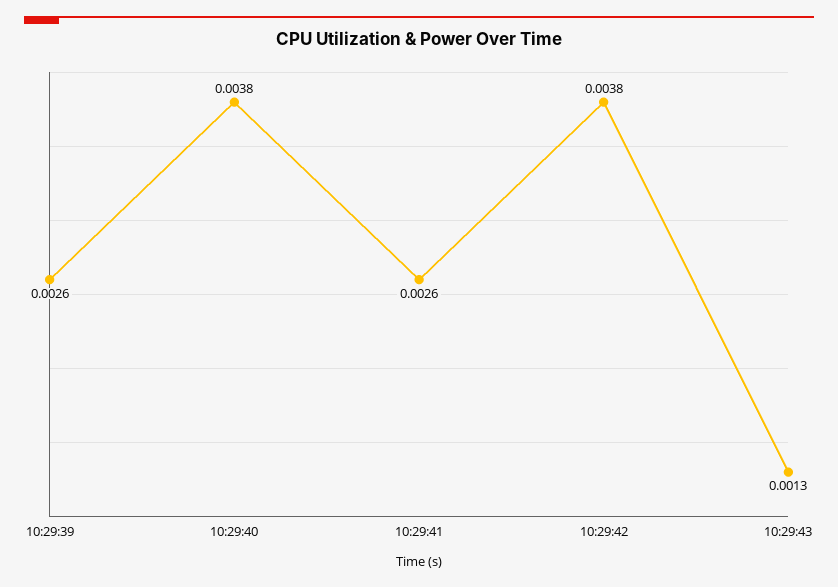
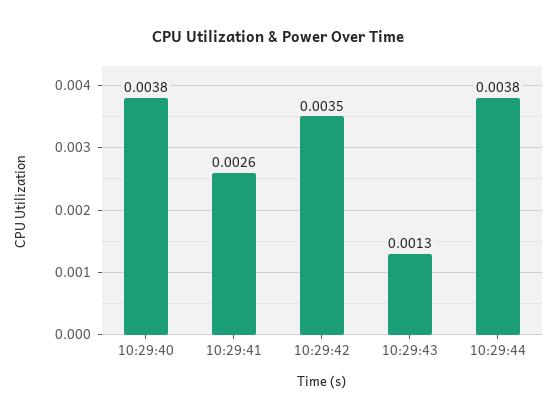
10:29:39: 0.0026 -> none
10:29:42: 0.0038 -> 0.0035
10:29:44: none -> 0.0038

